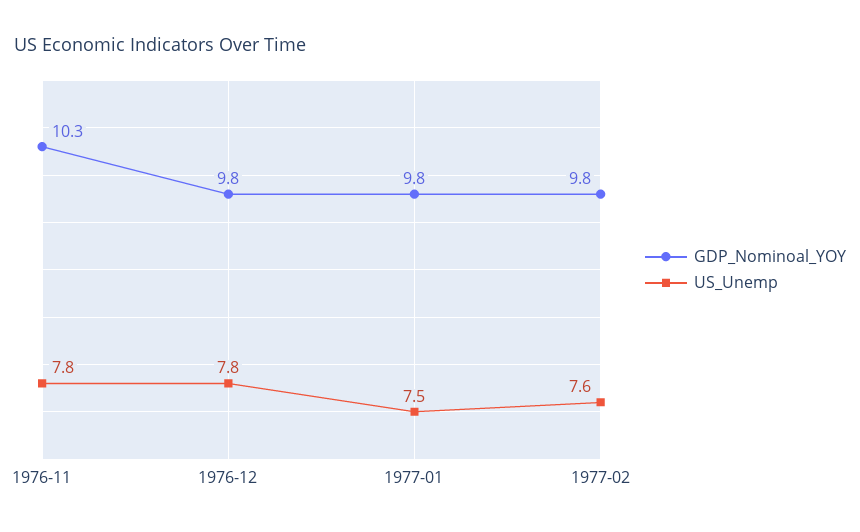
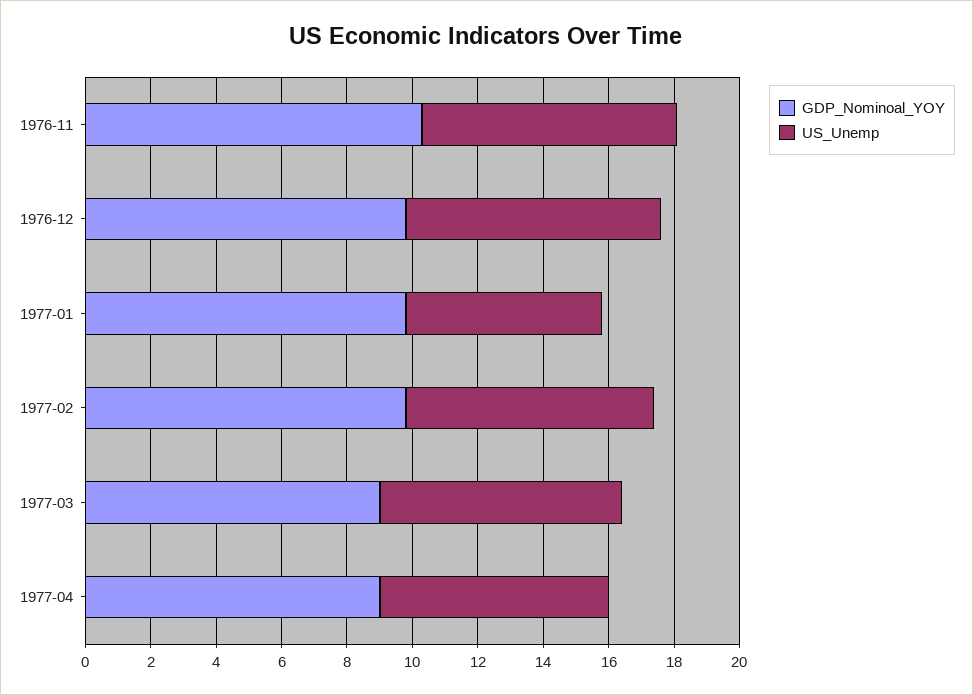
US_Unemp, 1977-01: 7.5 -> 6
GDP_Nominoal_YOY, 1977-03: none -> 9
US_Unemp, 1977-03: none -> 7.5
GDP_Nominoal_YOY, 1977-04: none -> 9
US_Unemp, 1977-04: none -> 7

